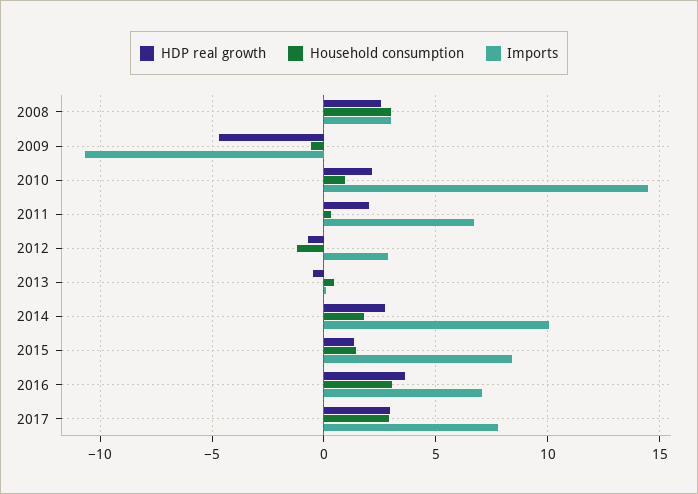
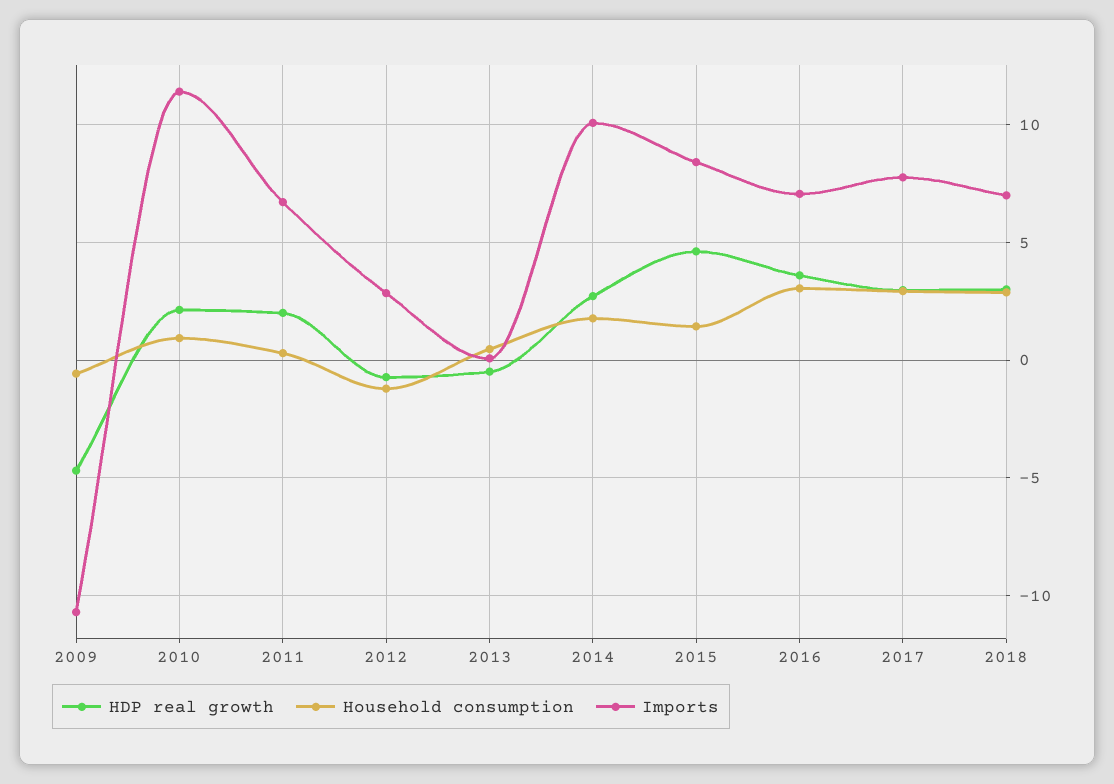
HDP real growth, 2008: 2.5 -> none
Household consumption, 2008: 3 -> none
Imports, 2008: 3 -> none
Imports, 2010: 14.5 -> 11.5
HDP real growth, 2015: 1.5 -> 4.5
HDP real growth, 2018: none -> 3
Household consumption, 2018: none -> 3
Imports, 2018: none -> 7

